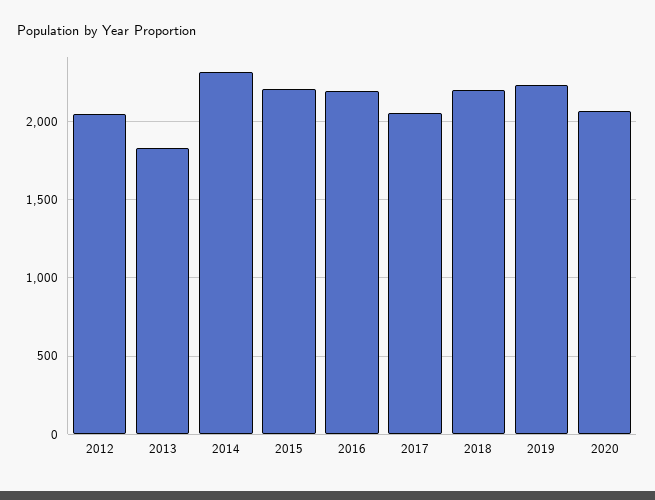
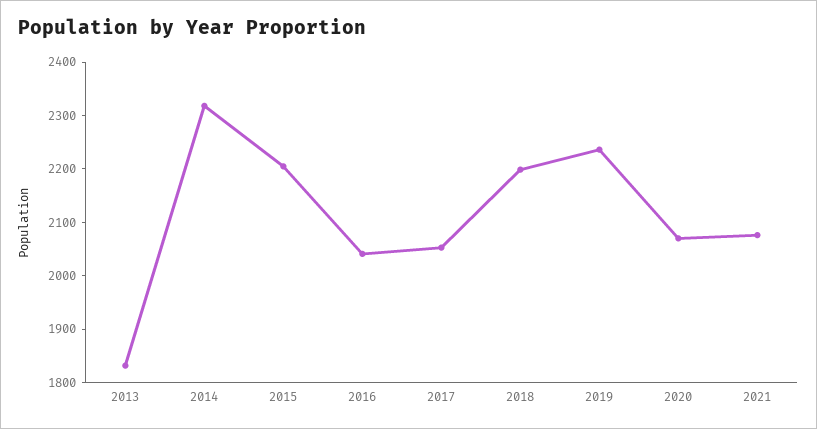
2012: 2050 -> none
2016: 2200 -> 2040
2021: none -> 2080

